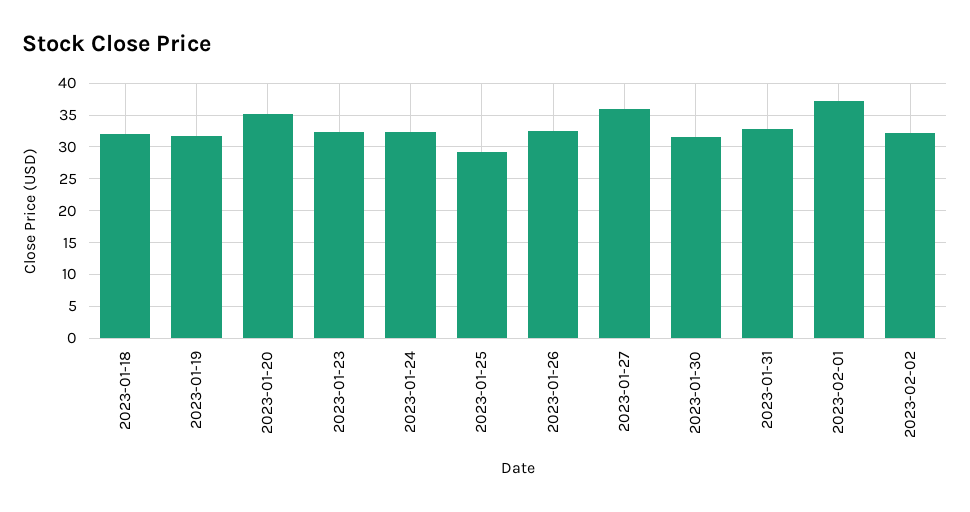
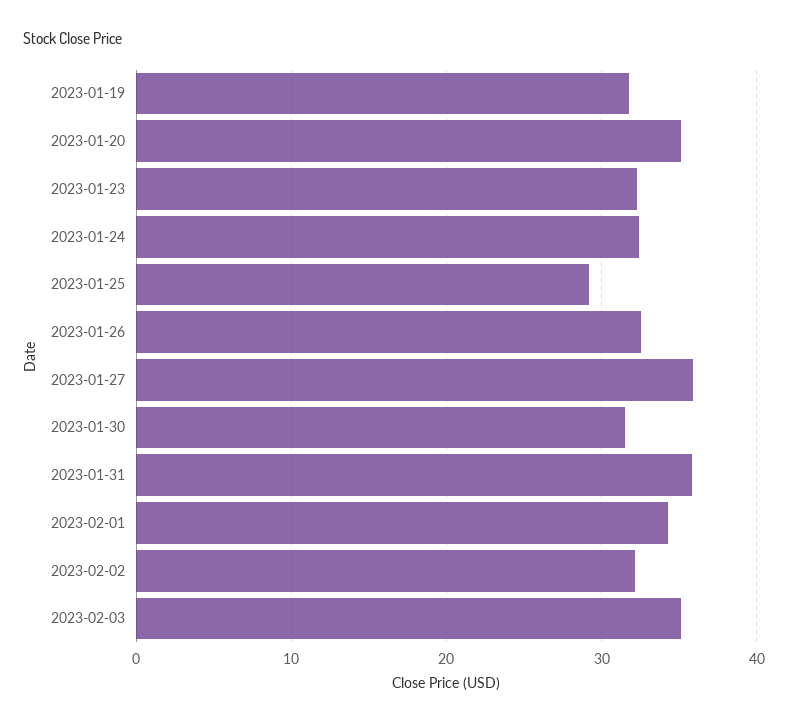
2023-01-18: 32 -> none
2023-01-31: 33 -> 36
2023-02-01: 37 -> 34
2023-02-03: none -> 35

